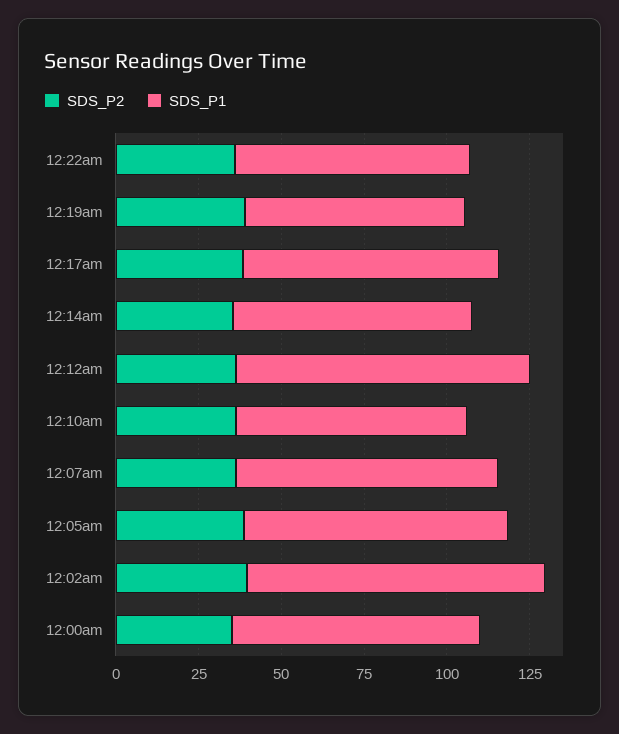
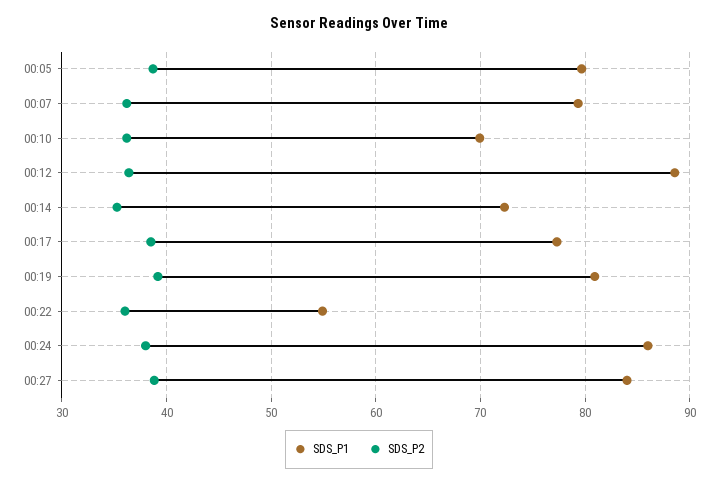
SDS_P1, 12:22am: 70 -> 55
SDS_P1, 12:19am: 65 -> 81
SDS_P2, 12:02am: 40 -> none
SDS_P1, 12:02am: 90 -> none
SDS_P2, 12:00am: 35 -> none
SDS_P1, 12:00am: 75 -> none
SDS_P1, 00:24: none -> 86
SDS_P2, 00:24: none -> 38
SDS_P1, 00:27: none -> 84
SDS_P2, 00:27: none -> 39

